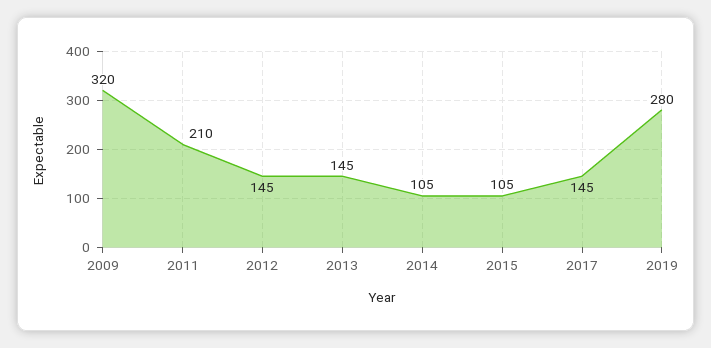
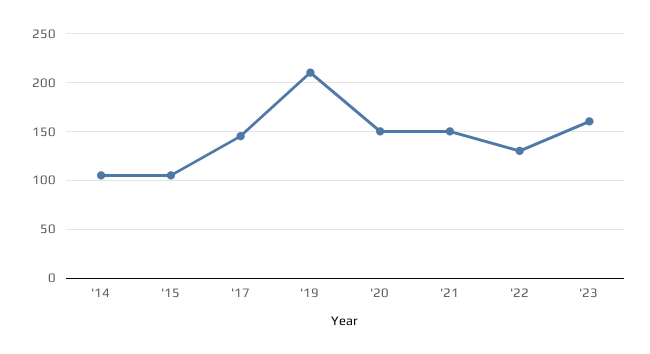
2009: 320 -> none
2011: 210 -> none
2012: 145 -> none
2013: 145 -> none
2019: 280 -> 210
'20: none -> 150
'21: none -> 150
'22: none -> 130
'23: none -> 160

